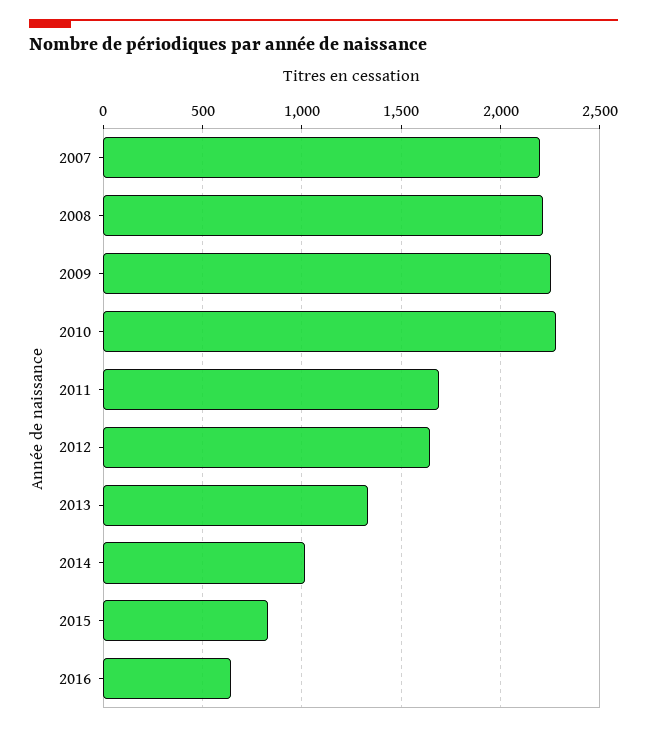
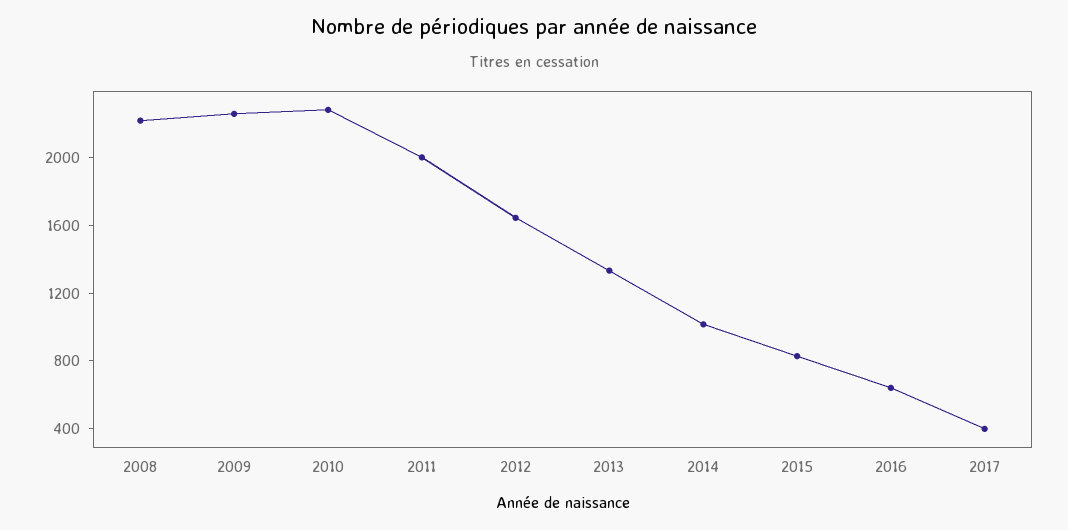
2007: 2200 -> none
2011: 1700 -> 2000
2017: none -> 400

